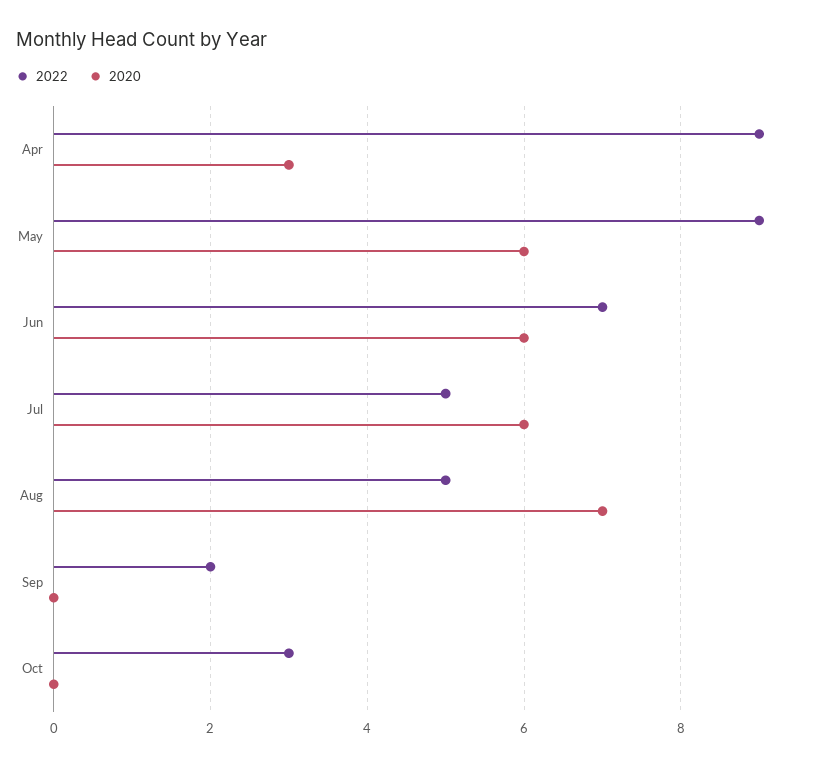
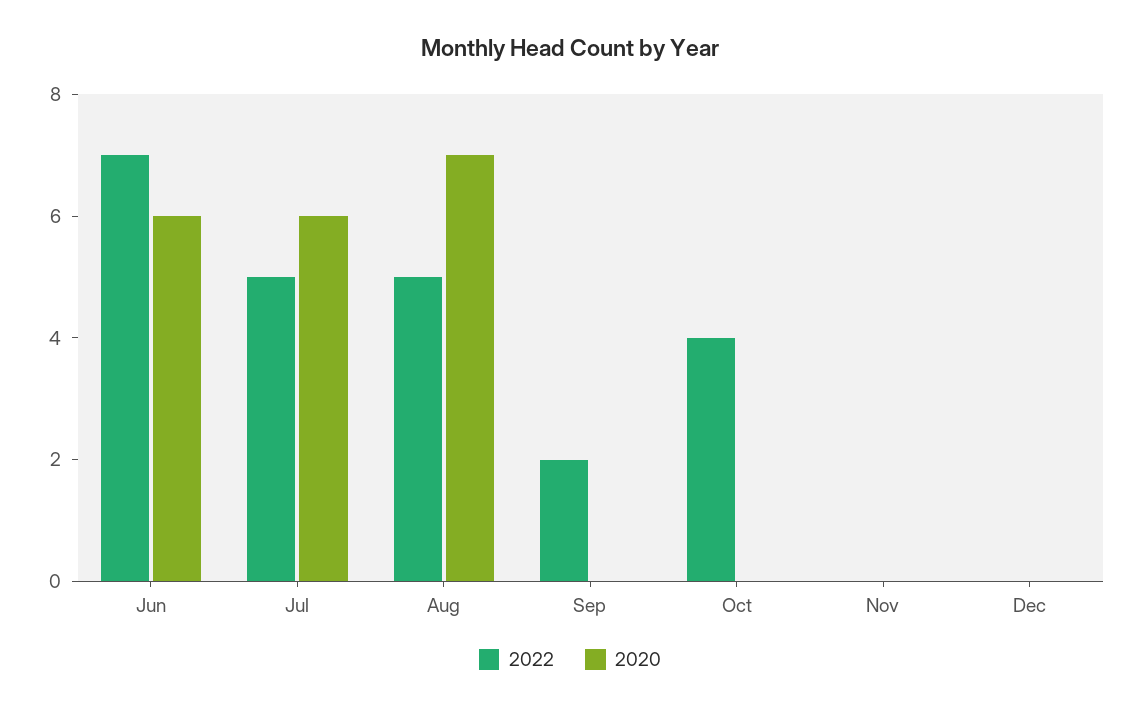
2022, Apr: 9 -> none
2020, Apr: 3 -> none
2022, May: 9 -> none
2020, May: 6 -> none
2022, Oct: 3 -> 4
2022, Nov: none -> 0
2020, Nov: none -> 0
2022, Dec: none -> 0
2020, Dec: none -> 0

